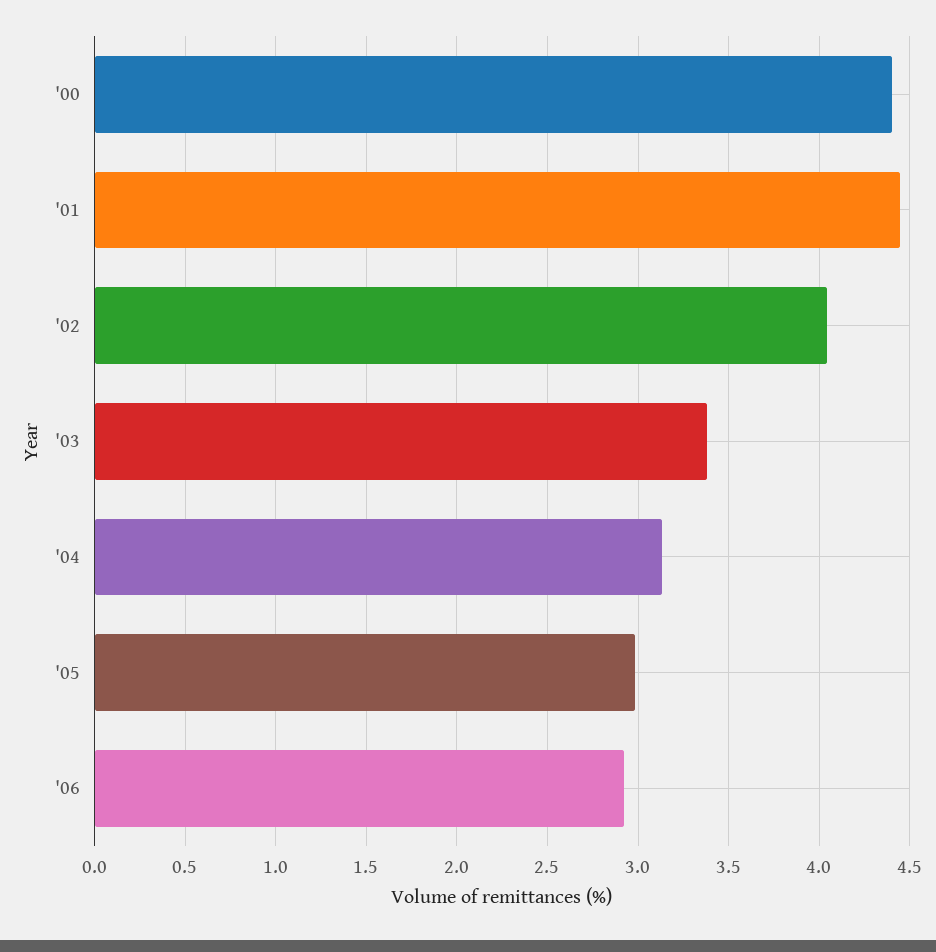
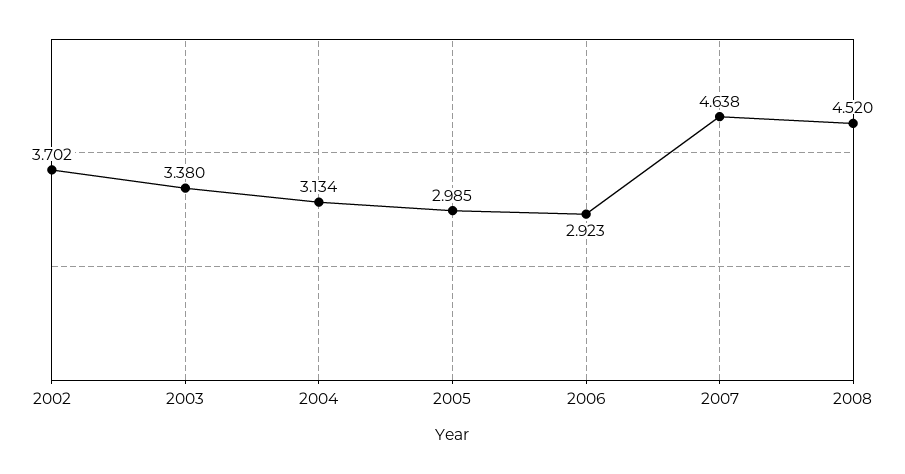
'00: 4.4 -> none
'01: 4.45 -> none
'02: 4.05 -> 3.702
2007: none -> 4.638
2008: none -> 4.52

